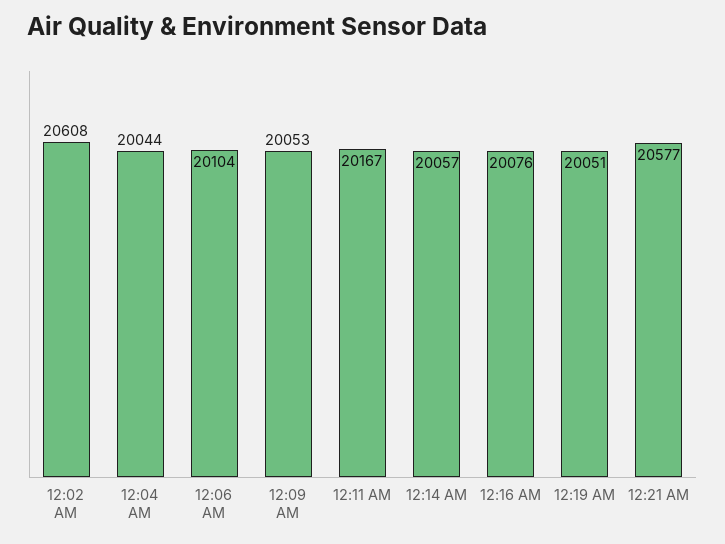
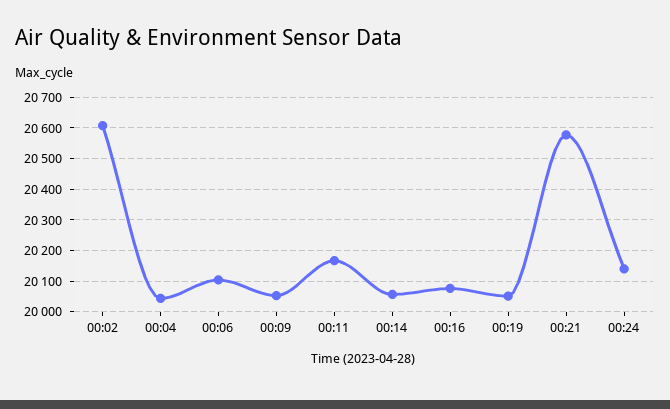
00:24: none -> 20140

